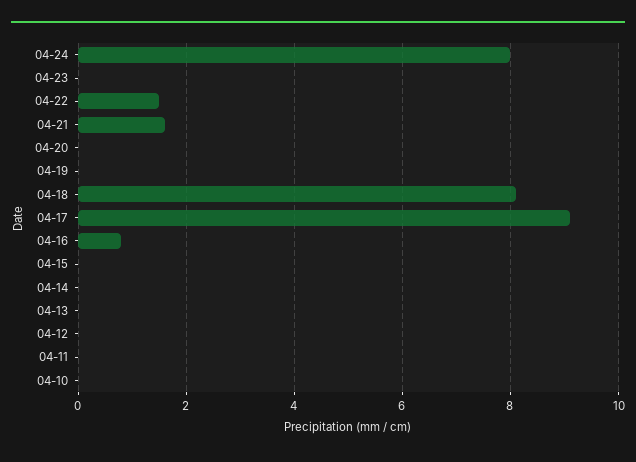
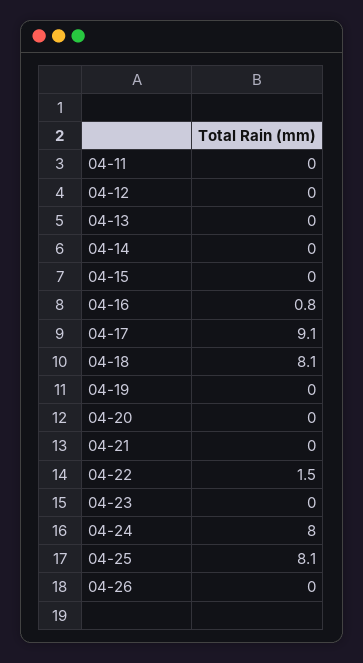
04-21: 1.5 -> 0
04-10: 0 -> none
04-25: none -> 8.1
04-26: none -> 0

